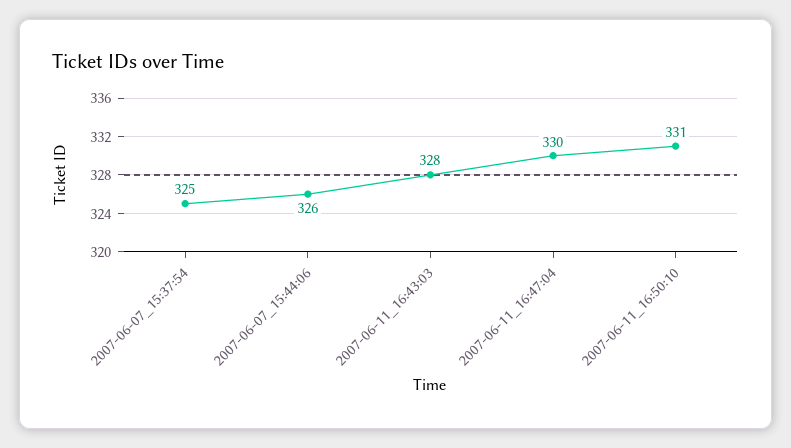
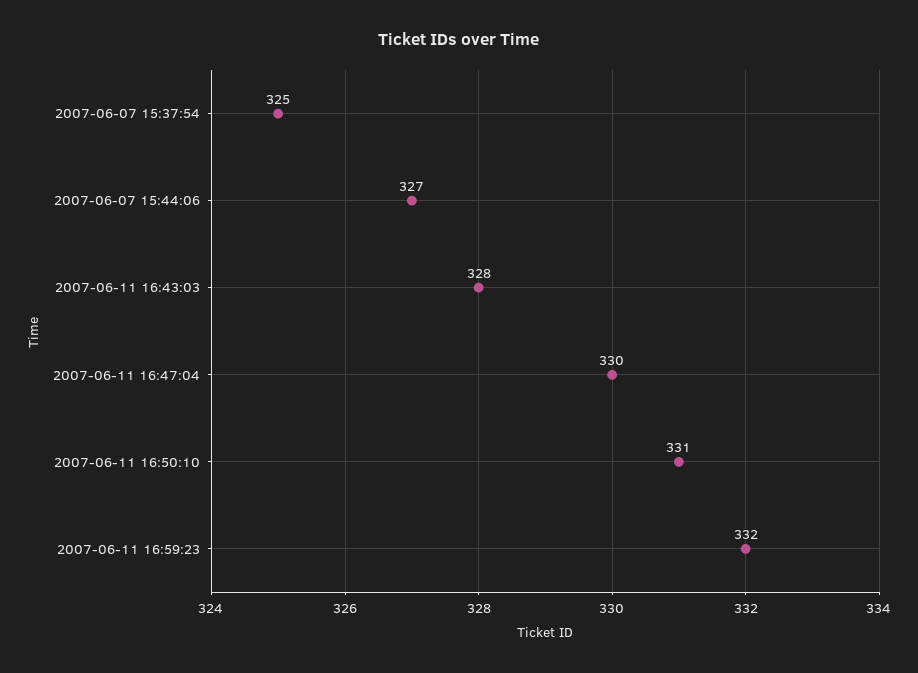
2007-06-07_15:44:06: 326 -> 327
2007-06-11 16:59:23: none -> 332

